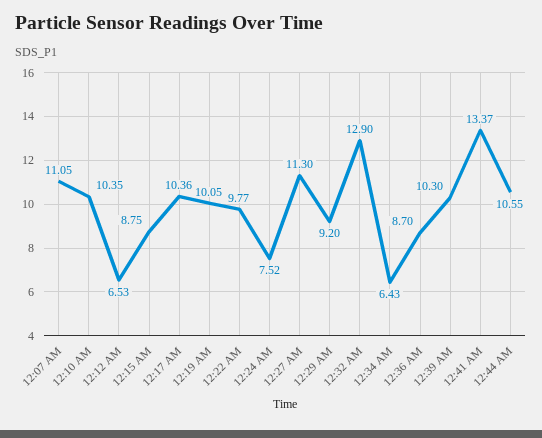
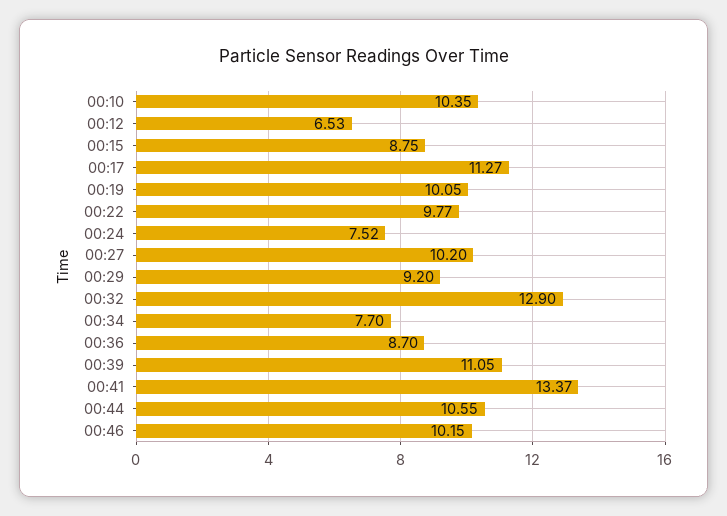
12:07 AM: 11.05 -> none
12:17 AM: 10.36 -> 11.27
12:27 AM: 11.3 -> 10.2
12:34 AM: 6.43 -> 7.7
12:39 AM: 10.3 -> 11.05
00:46: none -> 10.15

